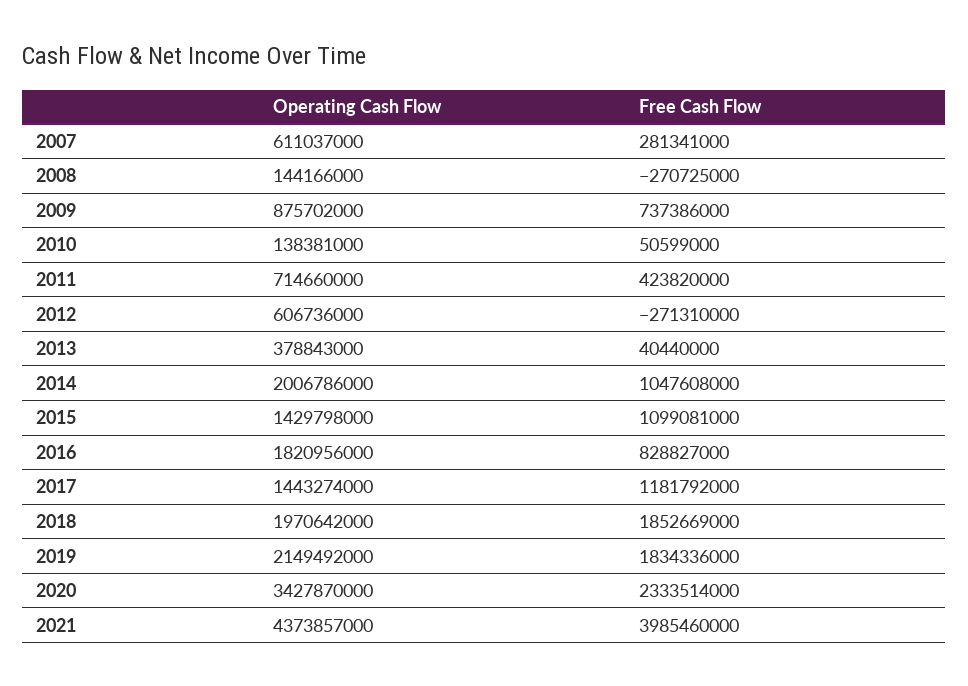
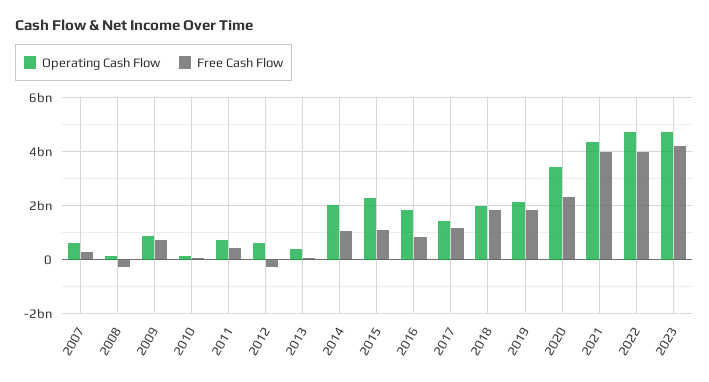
Operating Cash Flow, 2015: 1429798000 -> 2250000000
Operating Cash Flow, 2022: none -> 4750000000
Free Cash Flow, 2022: none -> 4000000000
Operating Cash Flow, 2023: none -> 4750000000
Free Cash Flow, 2023: none -> 4250000000

